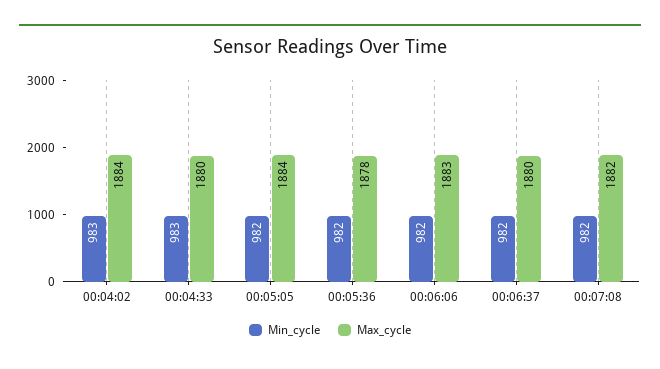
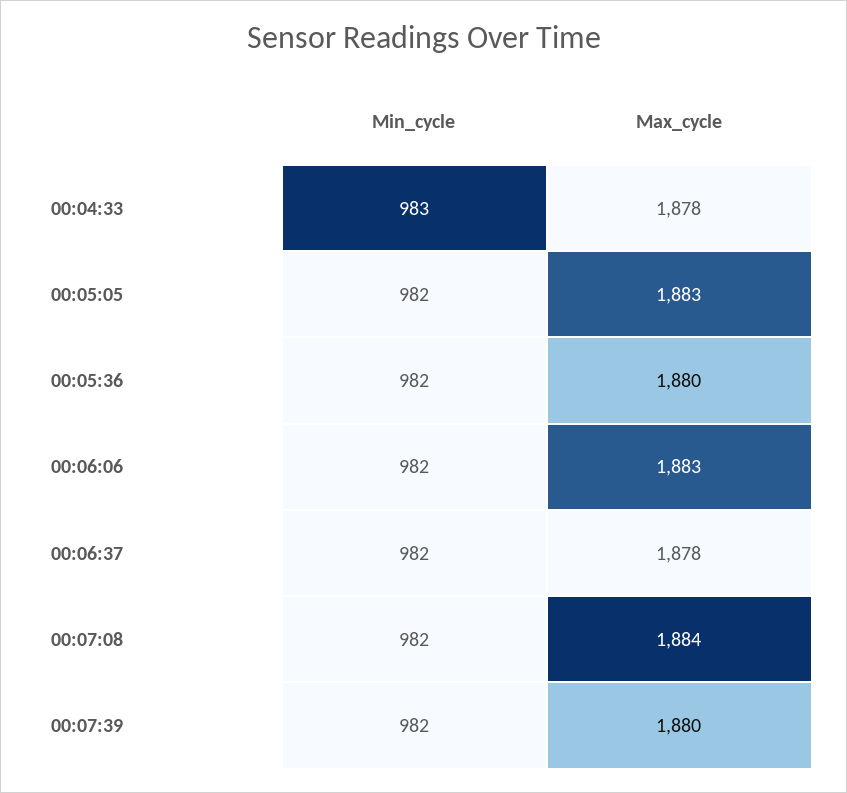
Min_cycle, 00:04:02: 983 -> none
Max_cycle, 00:04:02: 1884 -> none
Max_cycle, 00:04:33: 1880 -> 1878
Max_cycle, 00:05:05: 1884 -> 1883
Max_cycle, 00:05:36: 1878 -> 1880
Max_cycle, 00:06:37: 1880 -> 1878
Max_cycle, 00:07:08: 1882 -> 1884
Min_cycle, 00:07:39: none -> 982
Max_cycle, 00:07:39: none -> 1880

